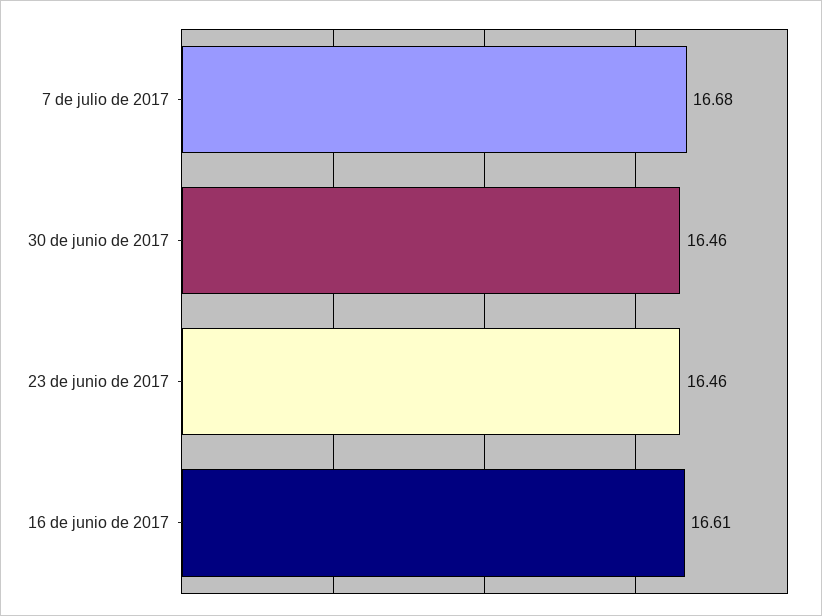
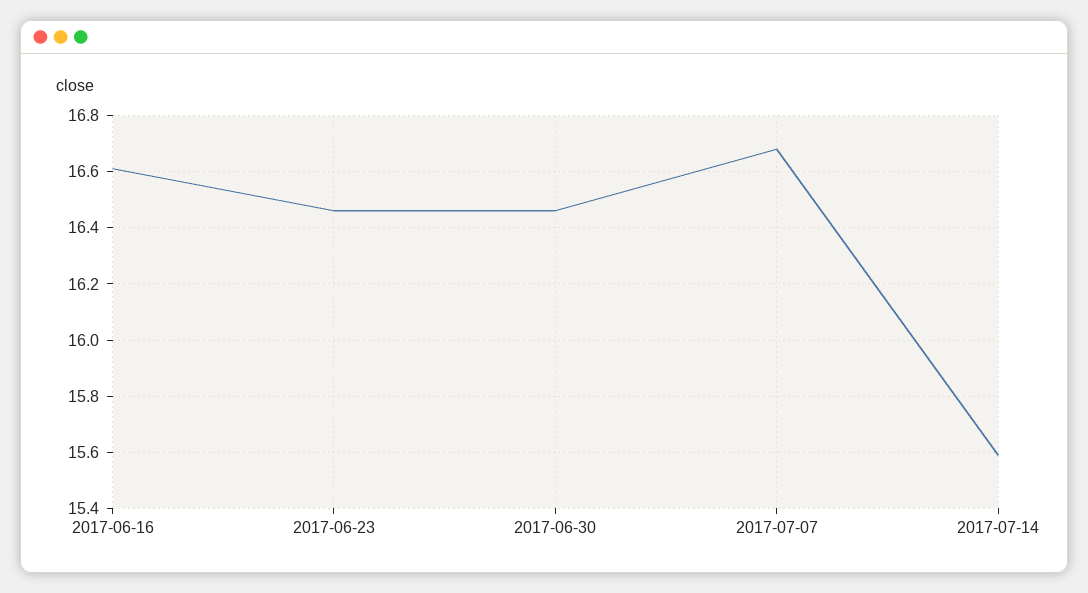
2017-07-14: none -> 15.6

